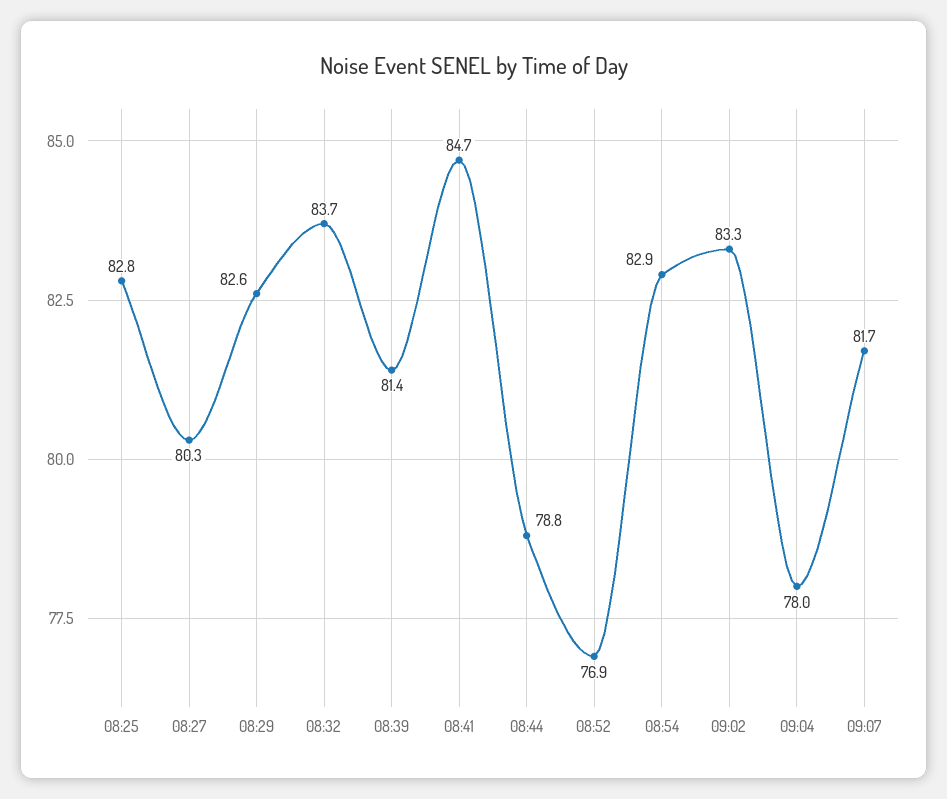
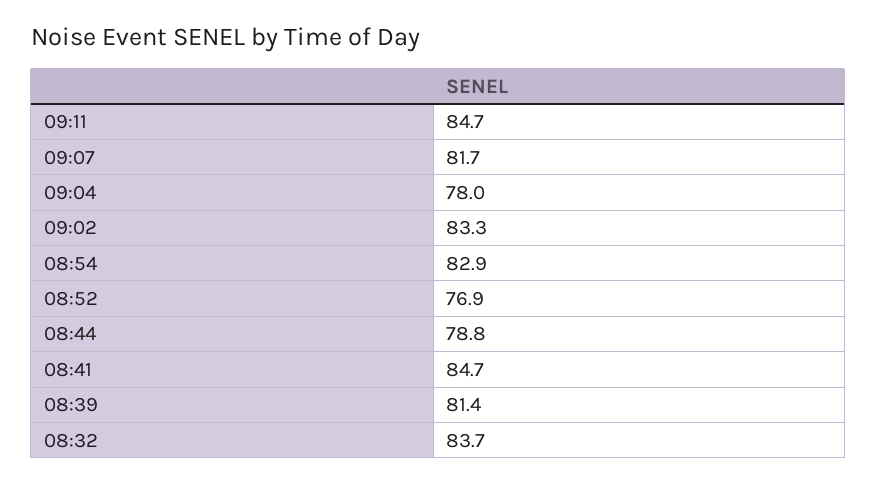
08:25: 82.8 -> none
08:27: 80.3 -> none
08:29: 82.6 -> none
09:11: none -> 84.7

